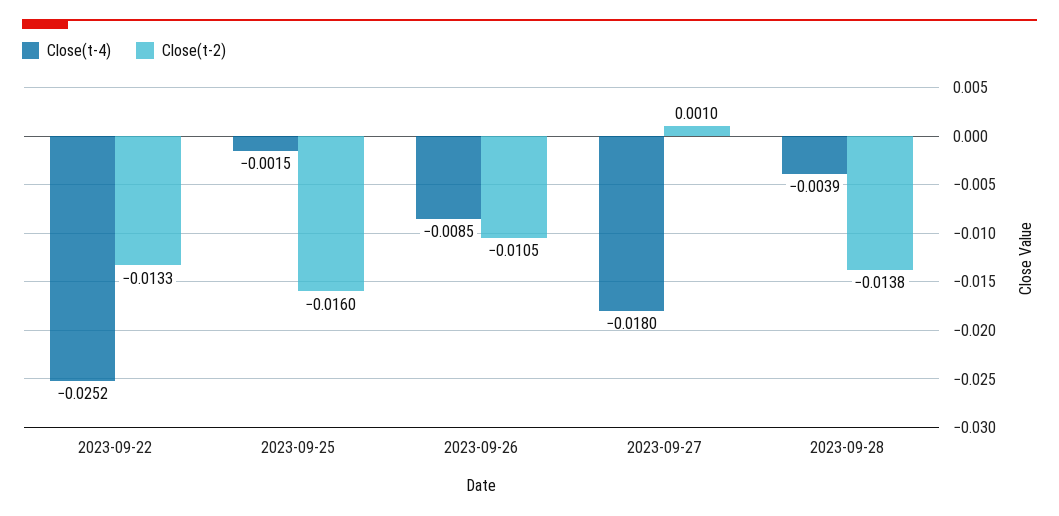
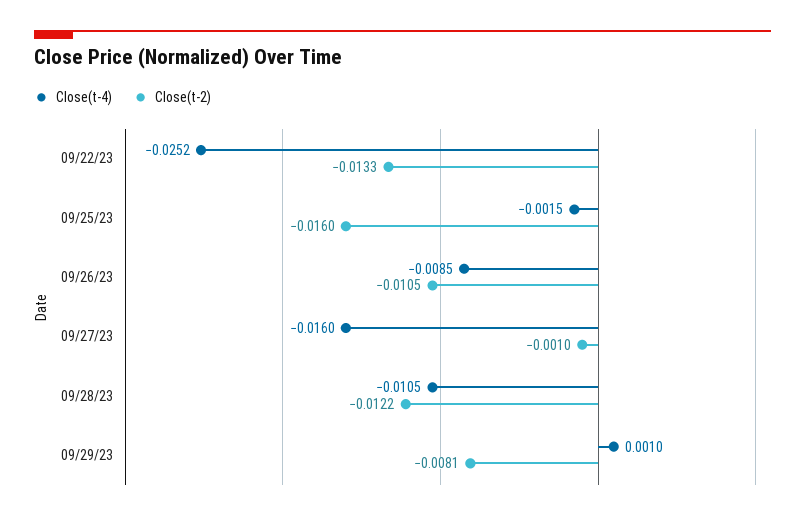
Close(t-4), 2023-09-27: -0.018 -> -0.016
Close(t-2), 2023-09-27: 0.001 -> -0.001
Close(t-4), 2023-09-28: -0.0039 -> -0.0105
Close(t-2), 2023-09-28: -0.0138 -> -0.0122
Close(t-4), 09/29/23: none -> 0.001
Close(t-2), 09/29/23: none -> -0.0081

